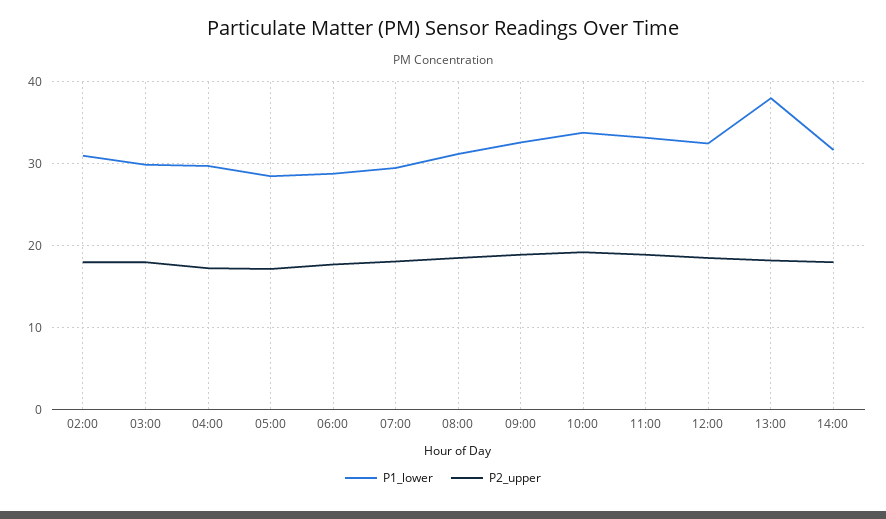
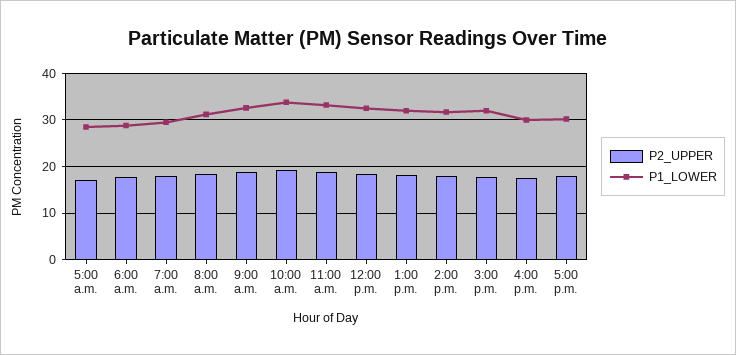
P1_lower, 02:00: 31 -> none
P2_upper, 02:00: 18 -> none
P1_lower, 03:00: 30 -> none
P2_upper, 03:00: 18 -> none
P1_lower, 04:00: 30 -> none
P2_upper, 04:00: 17 -> none
P1_lower, 13:00: 38 -> 32
P2_upper, 3:00 p.m.: none -> 18
P1_lower, 3:00 p.m.: none -> 32
P2_upper, 4:00 p.m.: none -> 18
P1_lower, 4:00 p.m.: none -> 30
P2_upper, 5:00 p.m.: none -> 18
P1_lower, 5:00 p.m.: none -> 30

